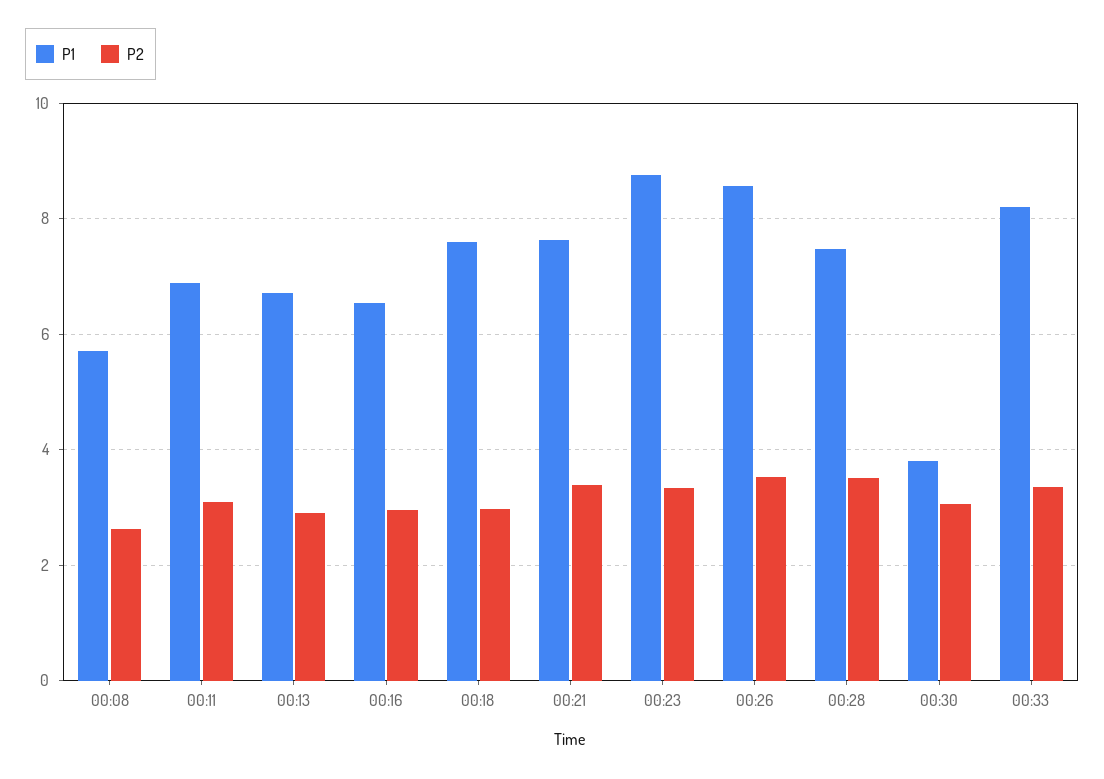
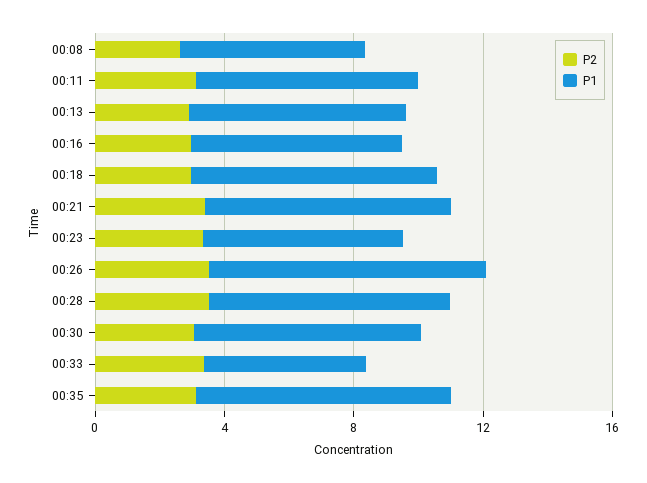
P1, 00:23: 8.8 -> 6
P1, 00:30: 3.8 -> 7
P1, 00:33: 8.2 -> 5
P2, 00:35: none -> 3
P1, 00:35: none -> 8

